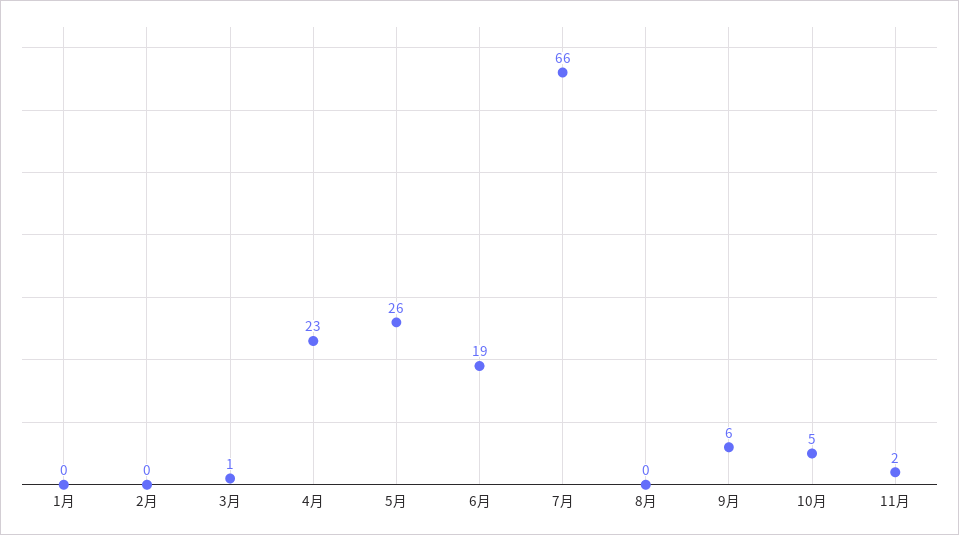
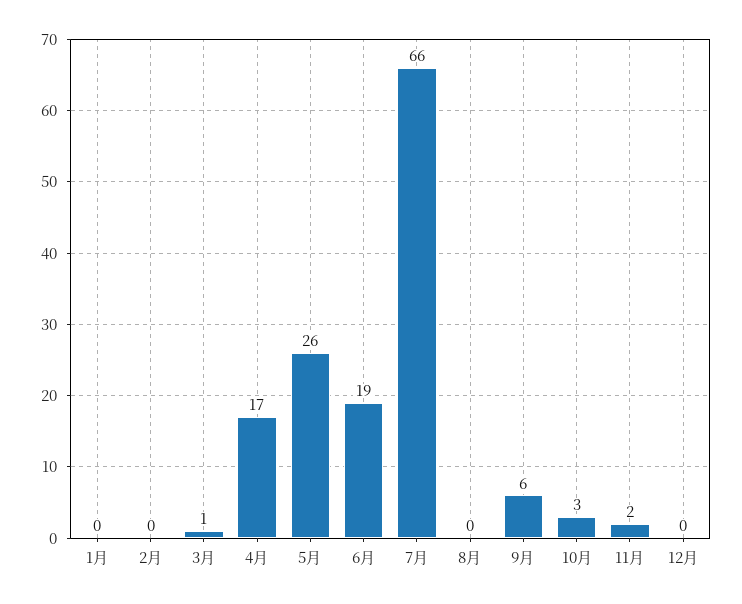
4月: 23 -> 17
10月: 5 -> 3
12月: none -> 0

